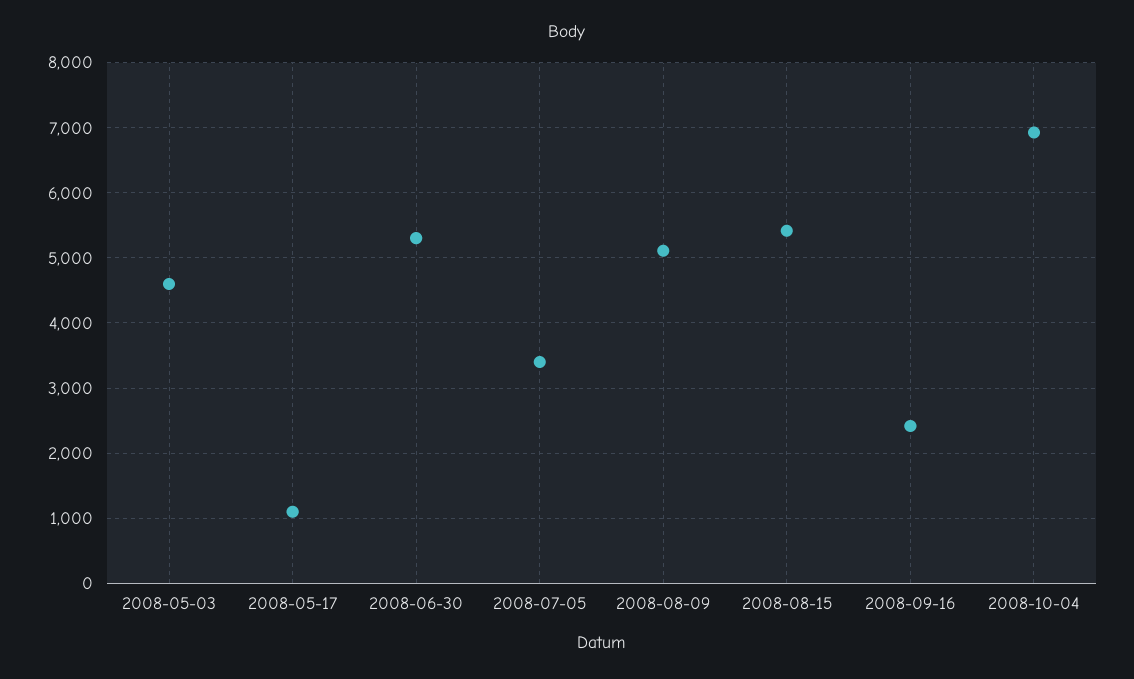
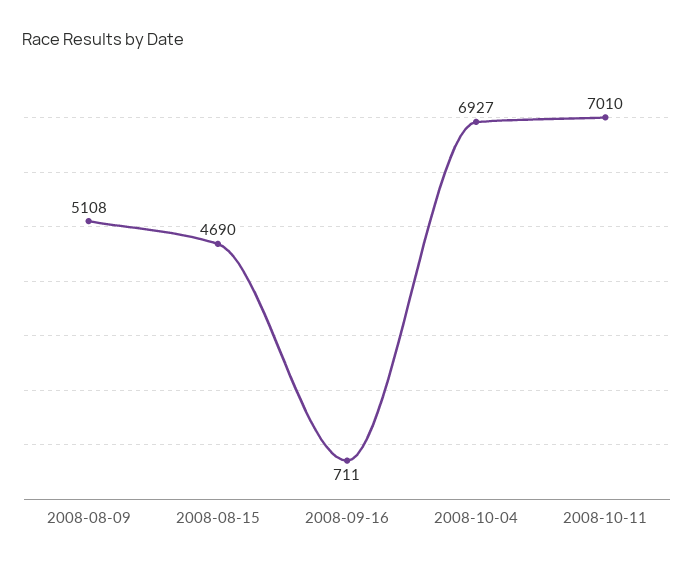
2008-05-03: 4600 -> none
2008-05-17: 1100 -> none
2008-06-30: 5300 -> none
2008-07-05: 3400 -> none
2008-08-15: 5400 -> 4690
2008-09-16: 2400 -> 711
2008-10-11: none -> 7010

